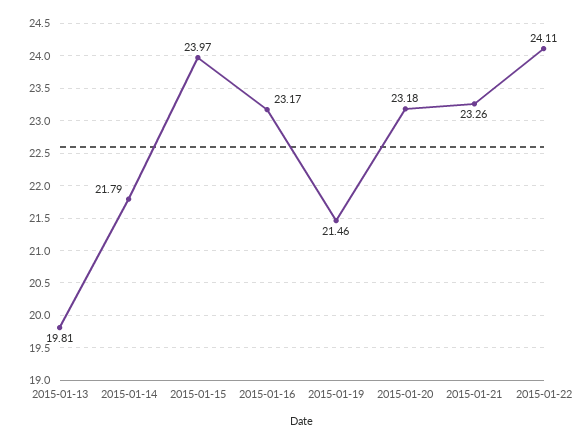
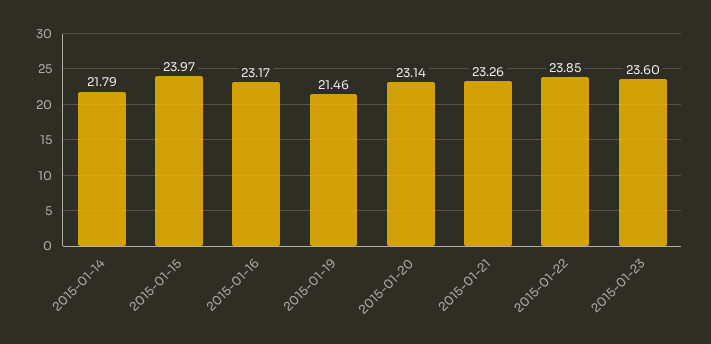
2015-01-13: 19.81 -> none
2015-01-20: 23.18 -> 23.14
2015-01-22: 24.11 -> 23.85
2015-01-23: none -> 23.6

